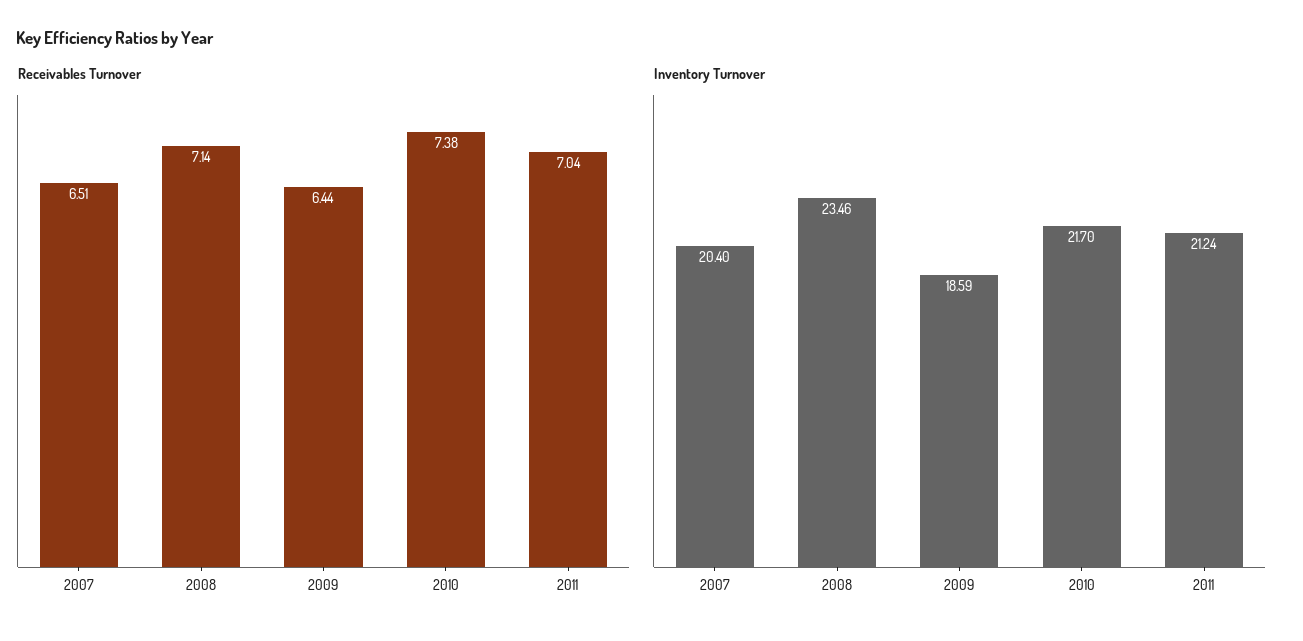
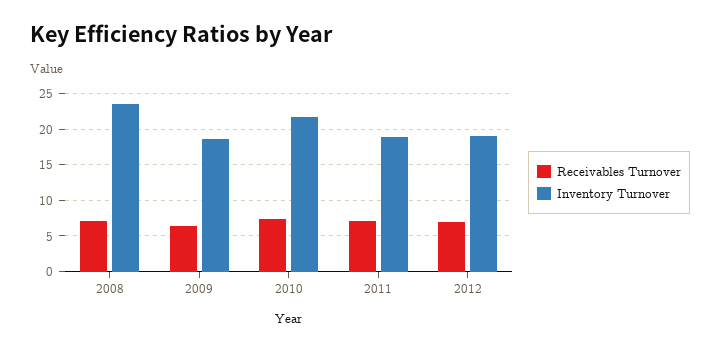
Receivables Turnover, 2007: 6.51 -> none
Inventory Turnover, 2007: 20.4 -> none
Inventory Turnover, 2011: 21.24 -> 19
Receivables Turnover, 2012: none -> 7
Inventory Turnover, 2012: none -> 19

